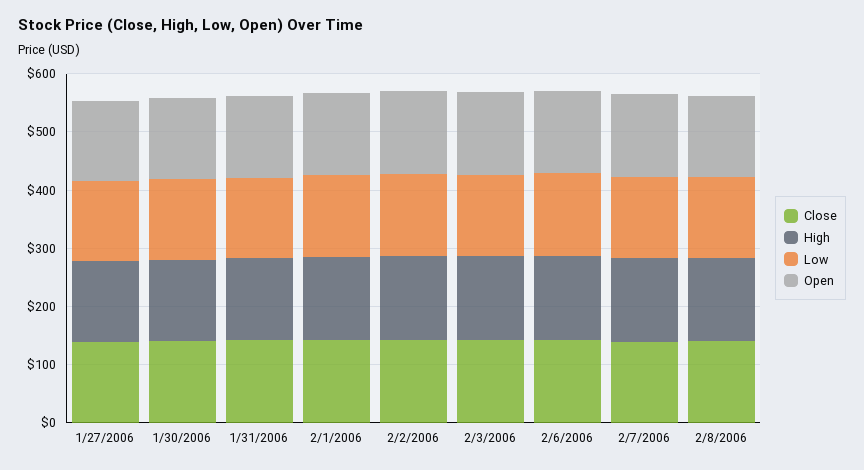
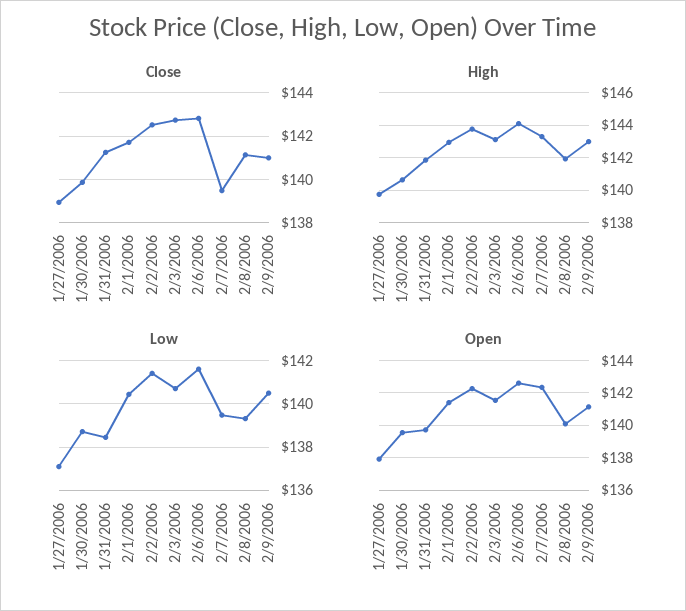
Close, 2/9/2006: none -> 141
High, 2/9/2006: none -> 143
Low, 2/9/2006: none -> 140.5
Open, 2/9/2006: none -> 141

